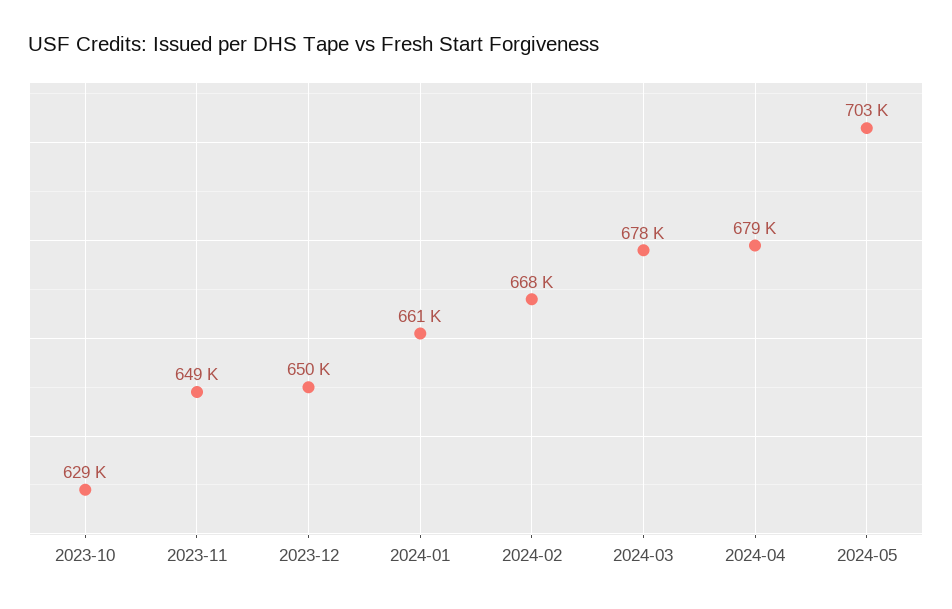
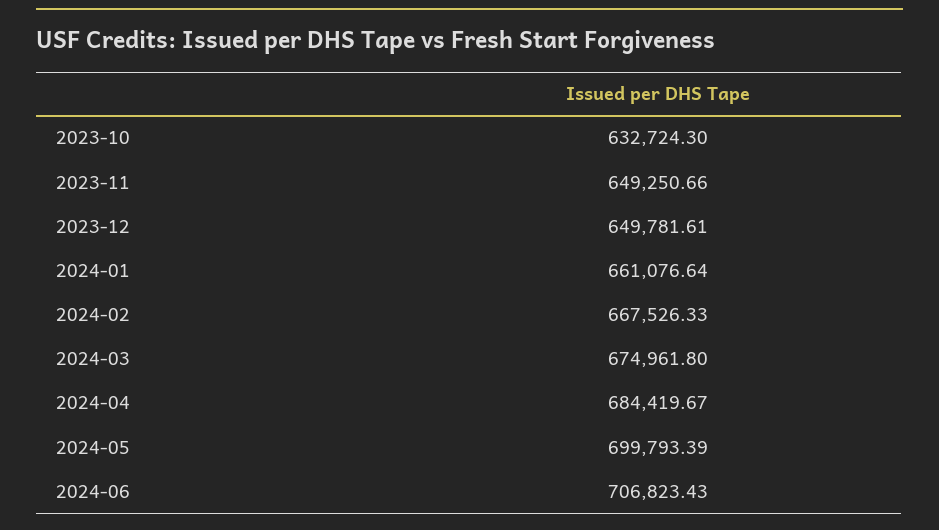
2023-10: 629000 -> 632724.3
2024-03: 678000 -> 674961.8
2024-04: 679000 -> 684419.67
2024-05: 703000 -> 699793.39
2024-06: none -> 706823.43

